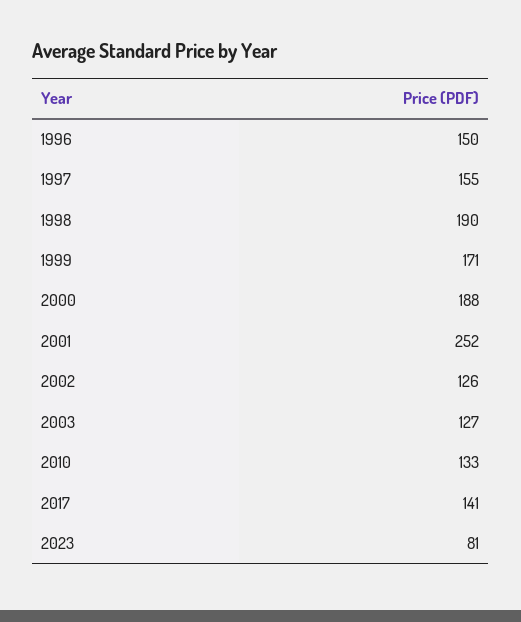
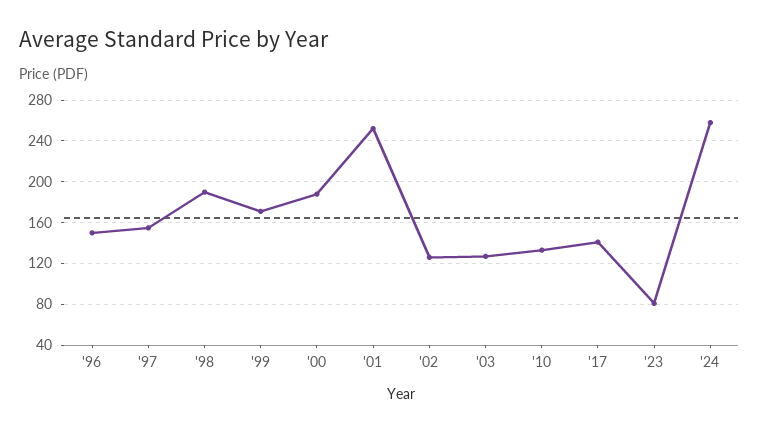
'24: none -> 260

